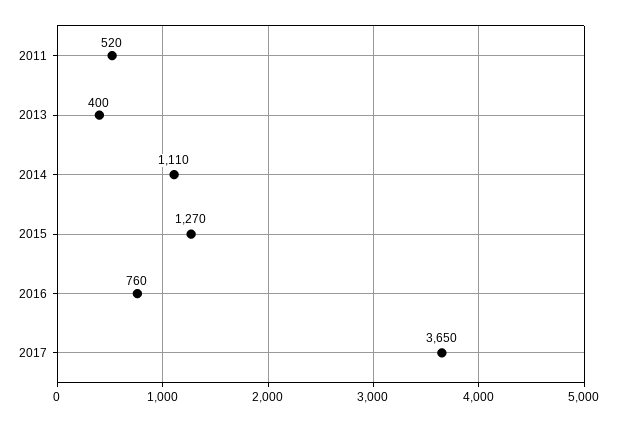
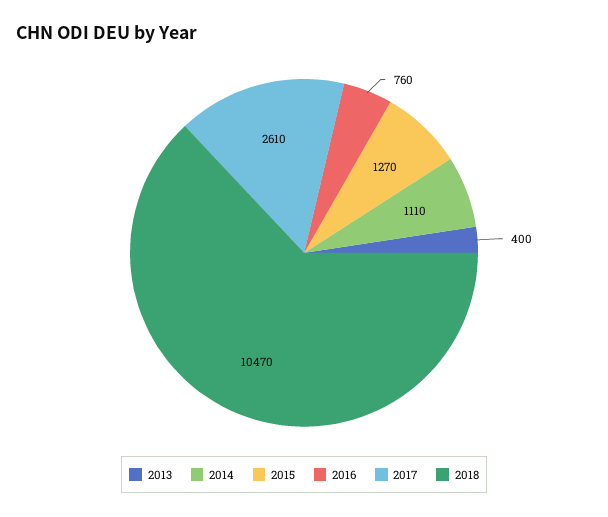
2011: 520 -> none
2017: 3650 -> 2610
2018: none -> 10470

